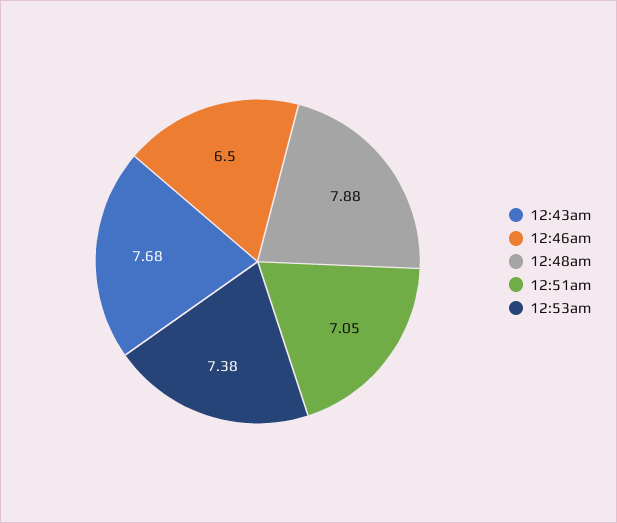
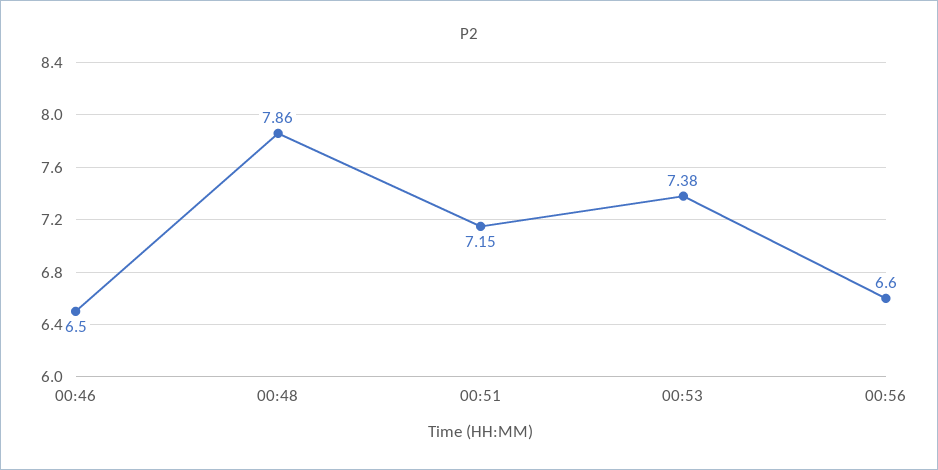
12:43am: 7.68 -> none
12:48am: 7.88 -> 7.86
12:51am: 7.05 -> 7.15
00:56: none -> 6.6

